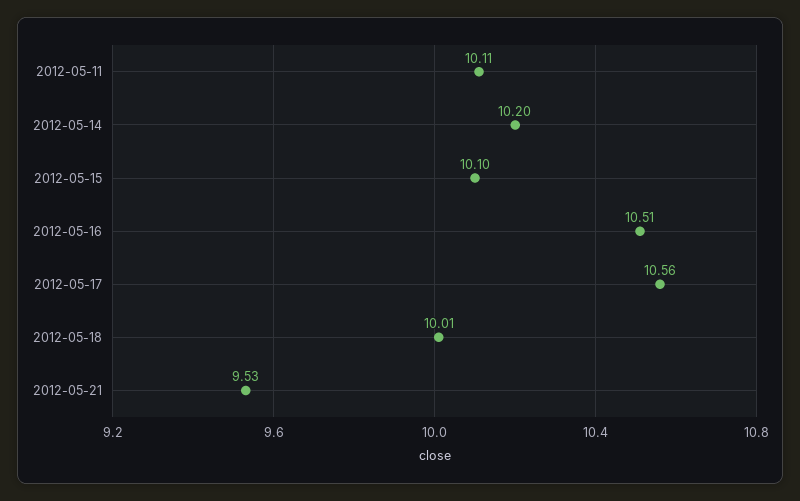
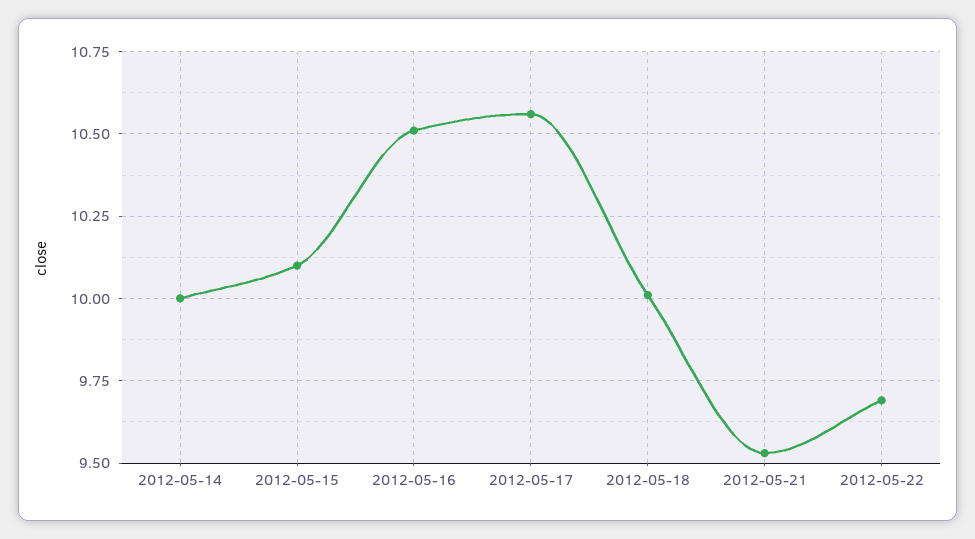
2012-05-11: 10.11 -> none
2012-05-14: 10.2 -> 10
2012-05-22: none -> 9.7

